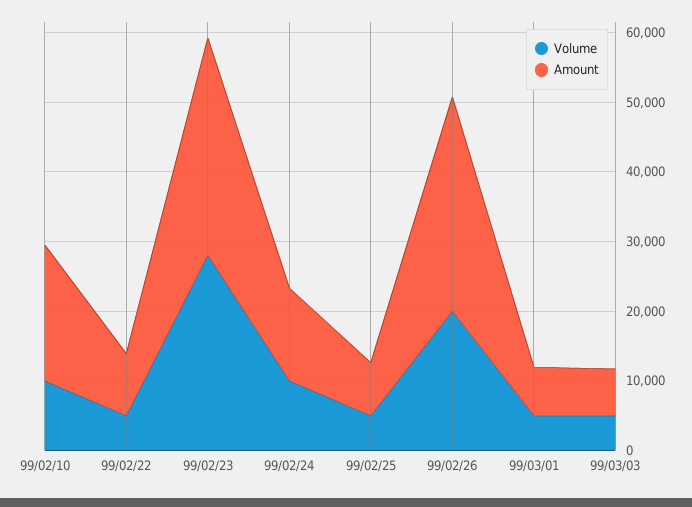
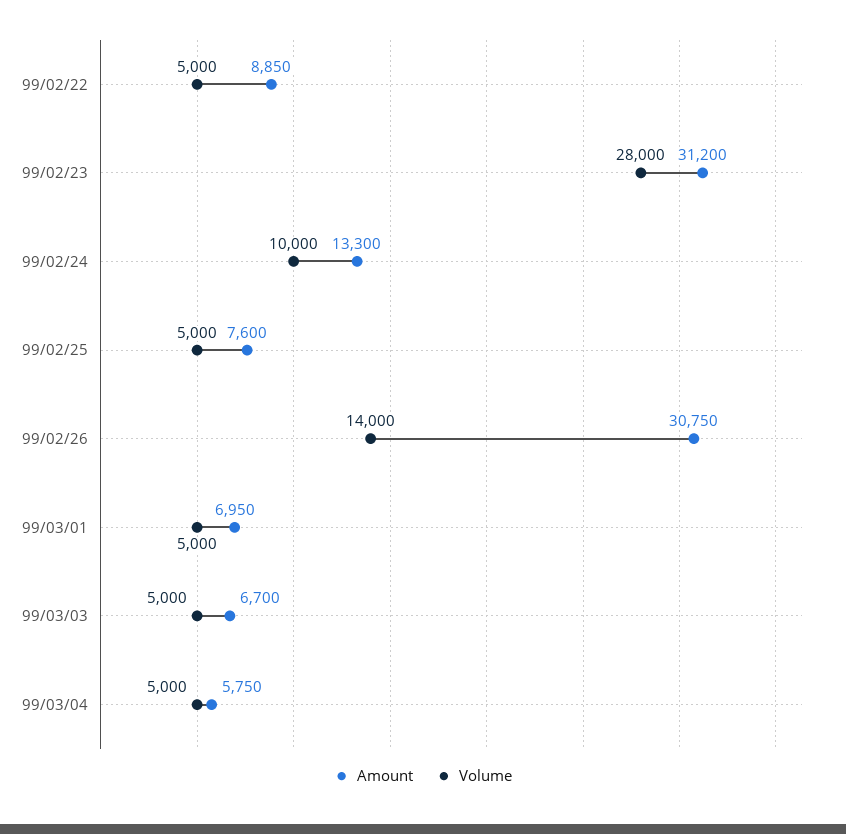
Volume, 99/02/10: 10000 -> none
Amount, 99/02/10: 20000 -> none
Volume, 99/02/26: 20000 -> 14000
Amount, 99/03/04: none -> 5750
Volume, 99/03/04: none -> 5000

